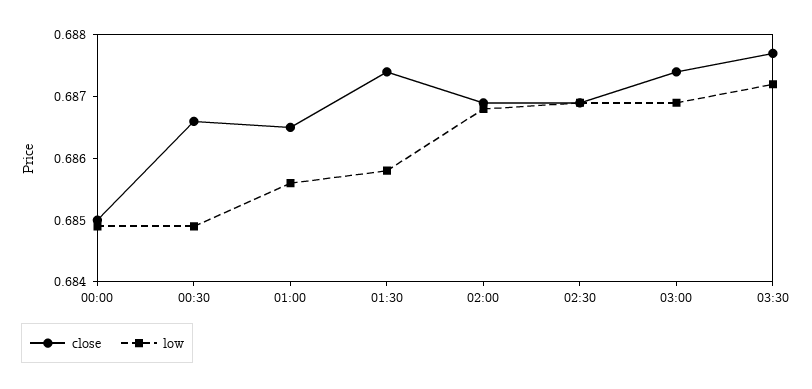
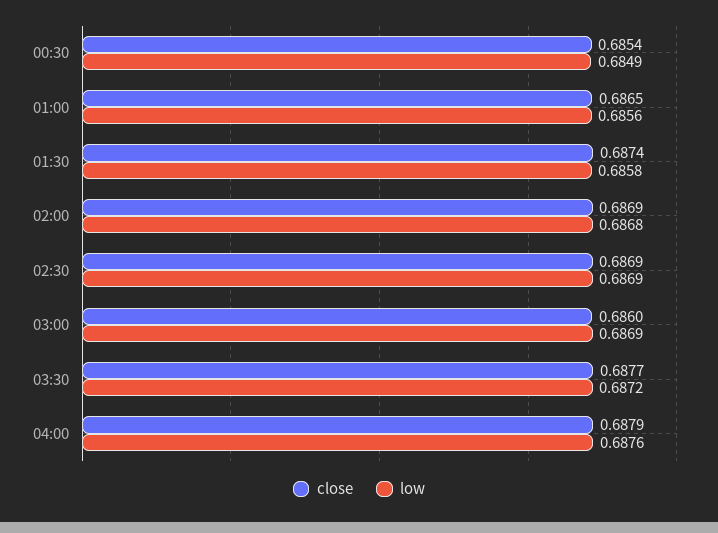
close, 00:00: 0.685 -> none
low, 00:00: 0.685 -> none
close, 00:30: 0.6865 -> 0.6854
close, 03:00: 0.6875 -> 0.686
close, 04:00: none -> 0.6879
low, 04:00: none -> 0.6876

